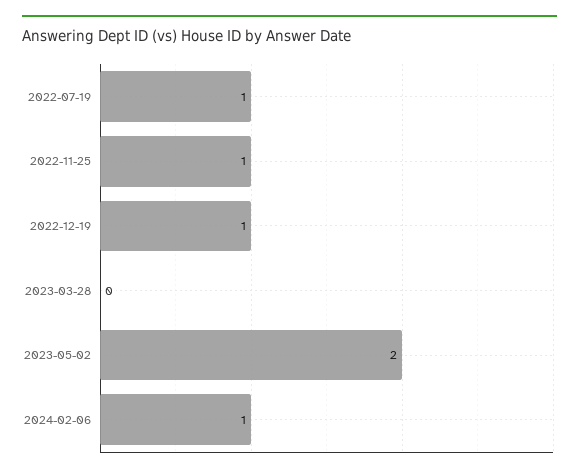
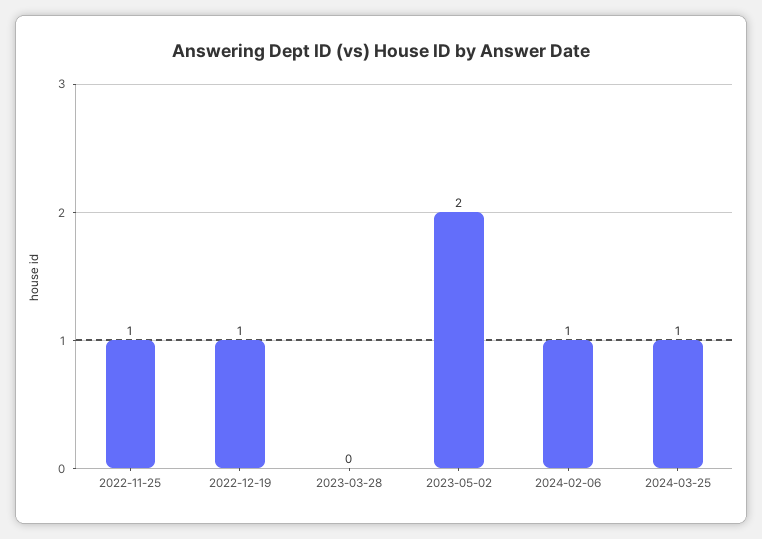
2022-07-19: 1 -> none
2024-03-25: none -> 1

